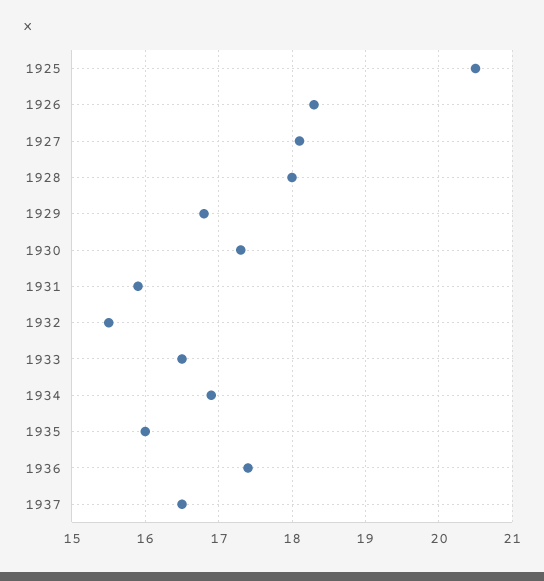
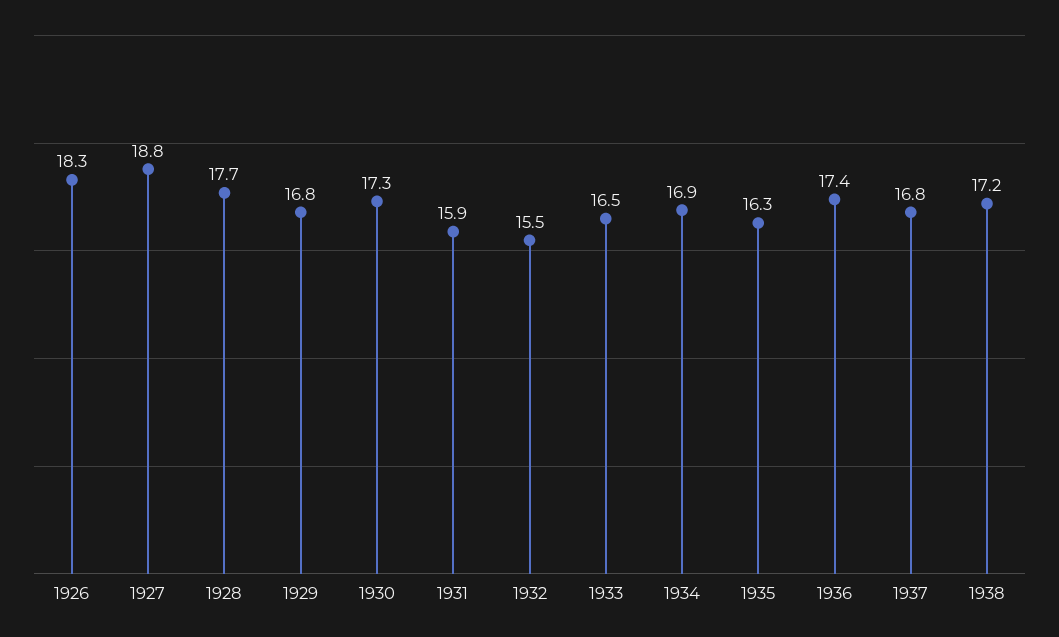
1925: 20.5 -> none
1927: 18.1 -> 18.8
1928: 18 -> 17.7
1935: 16 -> 16.3
1937: 16.5 -> 16.8
1938: none -> 17.2

